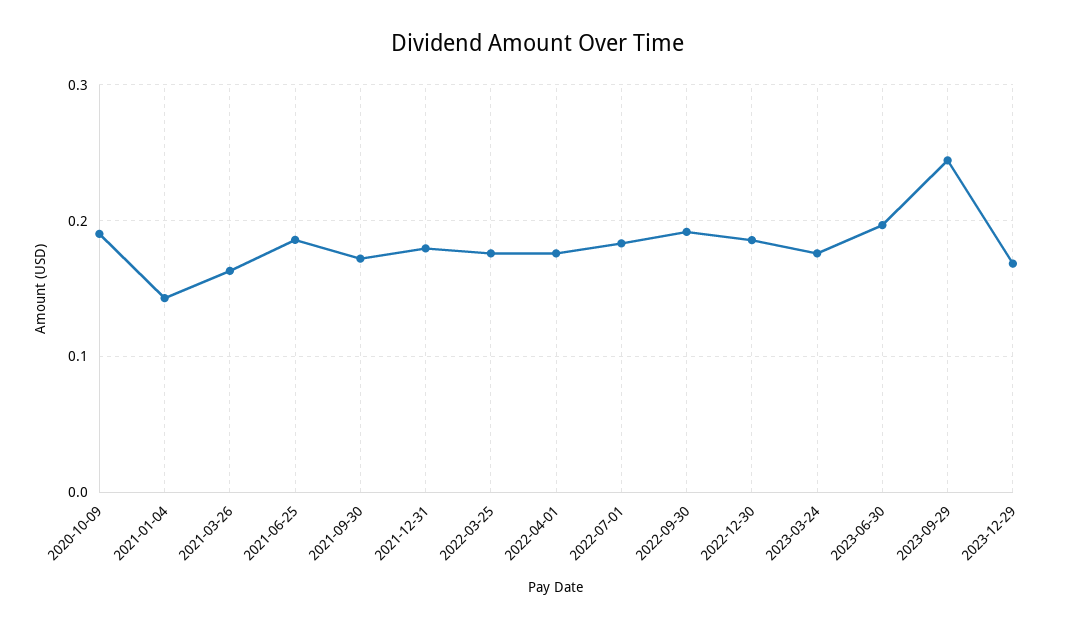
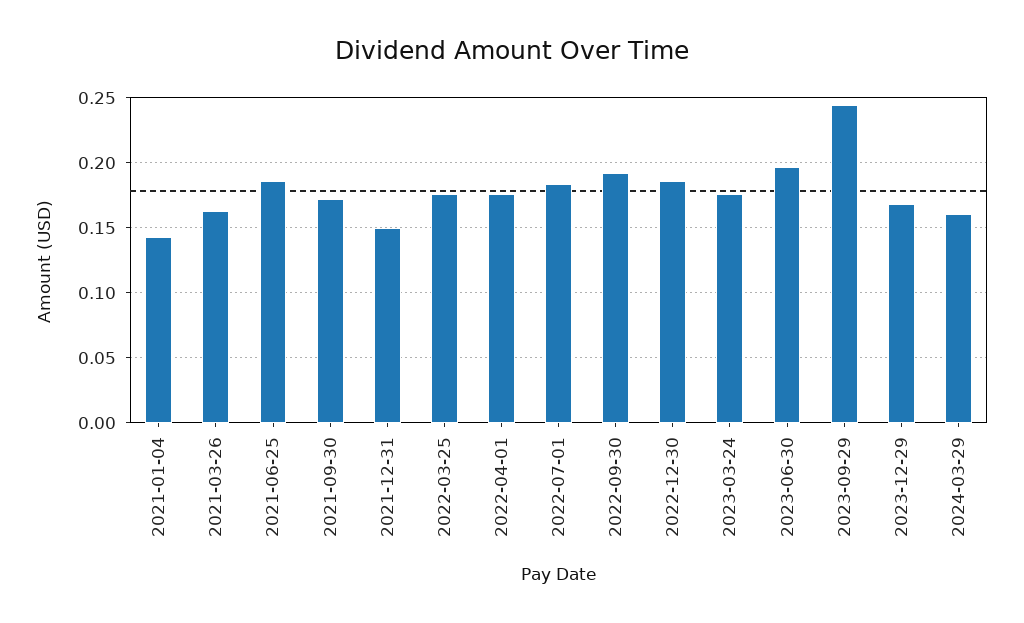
2020-10-09: 0.19 -> none
2021-12-31: 0.18 -> 0.15
2024-03-29: none -> 0.16

